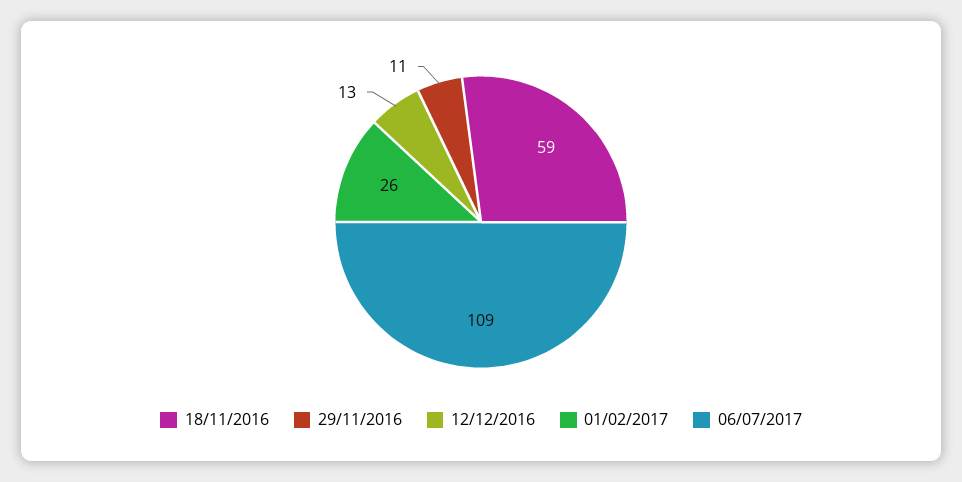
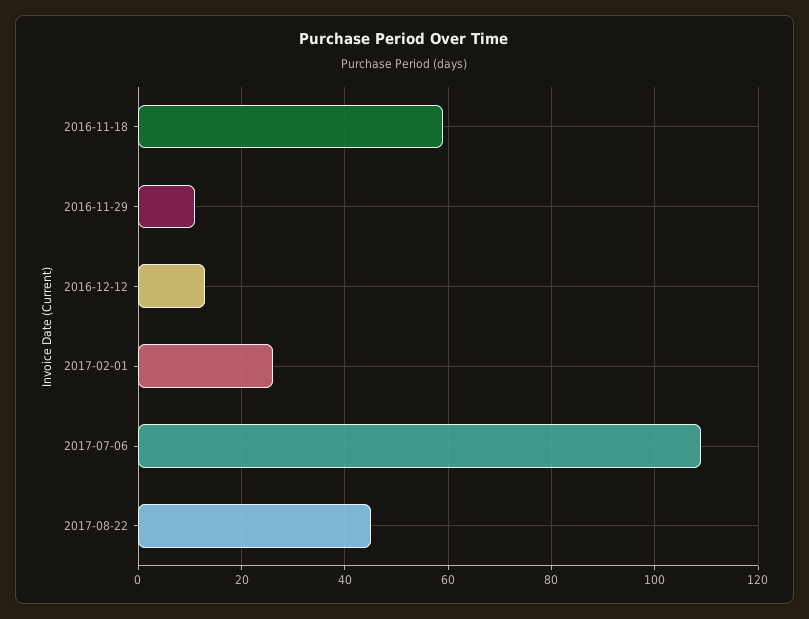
2017-08-22: none -> 45

